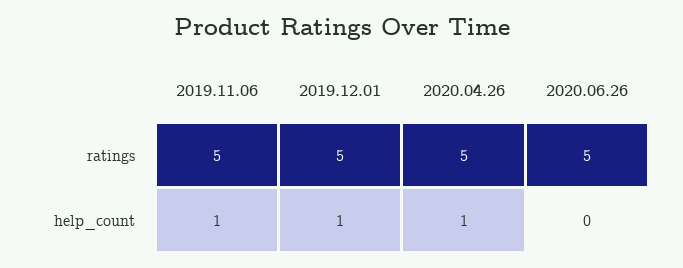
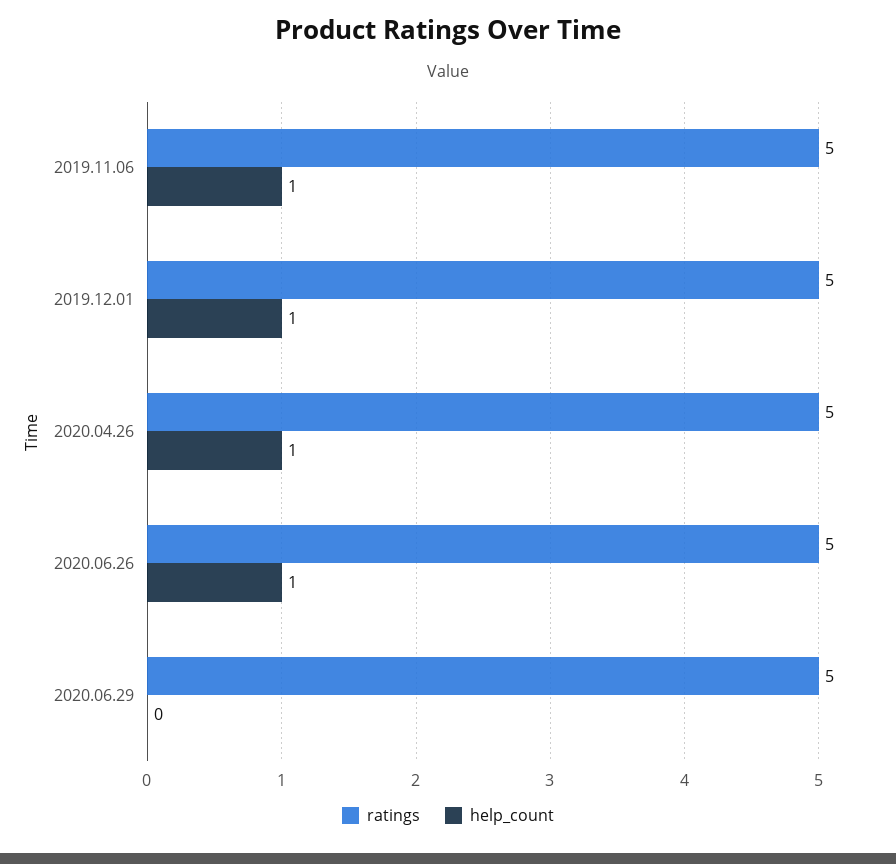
help_count, 2020.06.26: 0 -> 1
ratings, 2020.06.29: none -> 5
help_count, 2020.06.29: none -> 0

